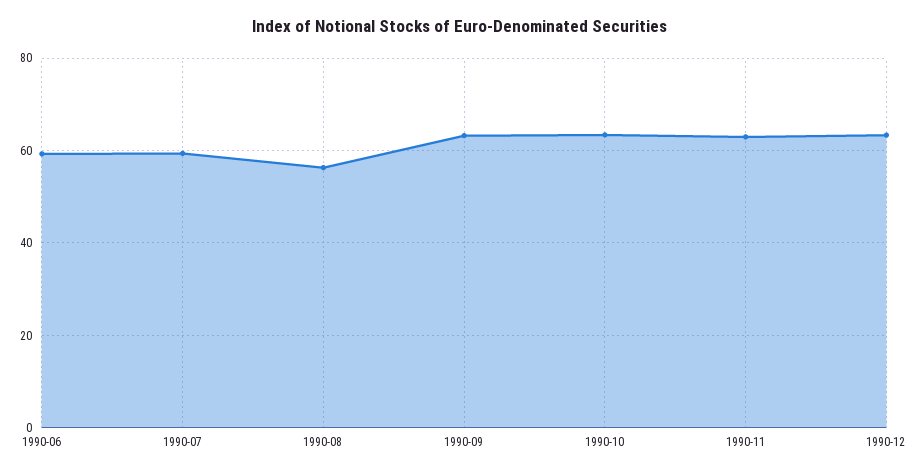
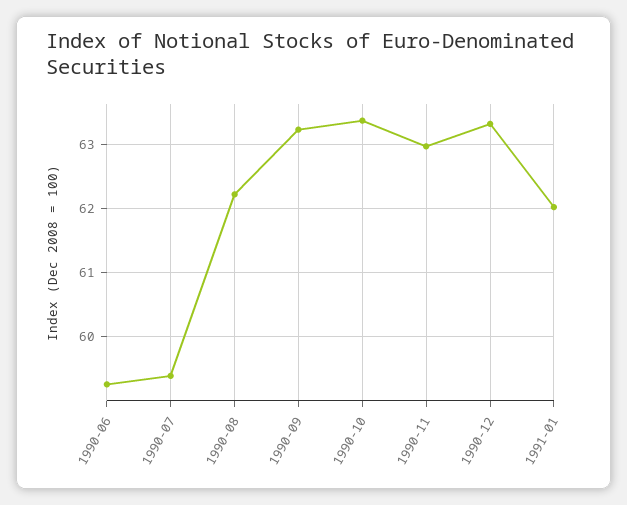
1990-08: 56 -> 62.2
1991-01: none -> 62

